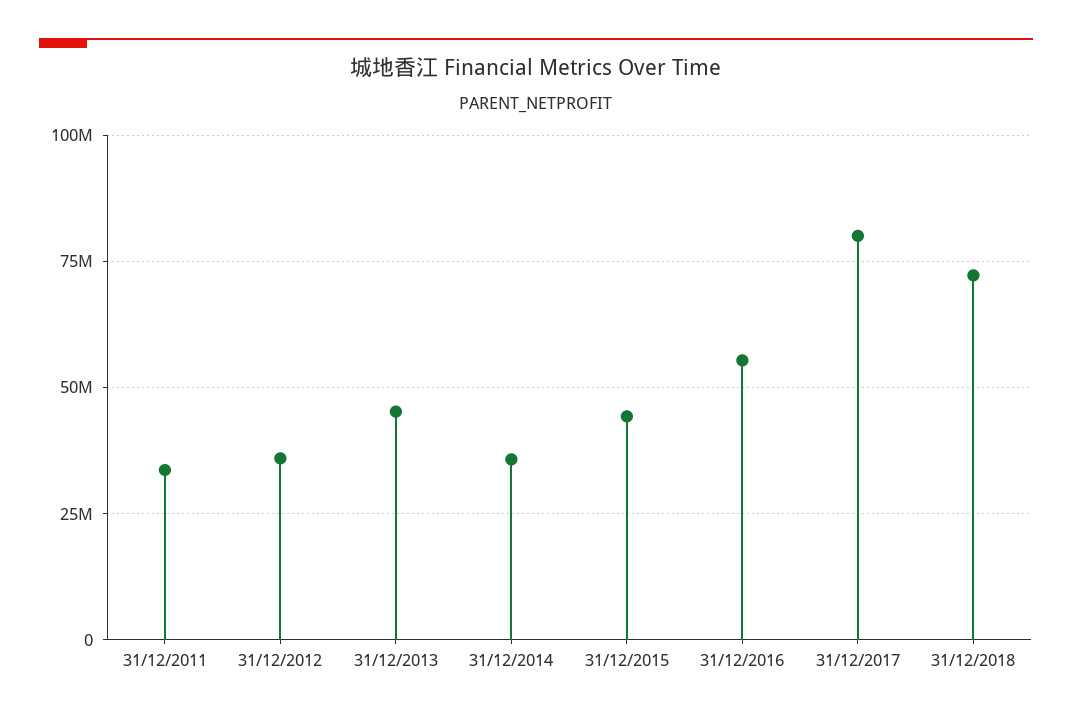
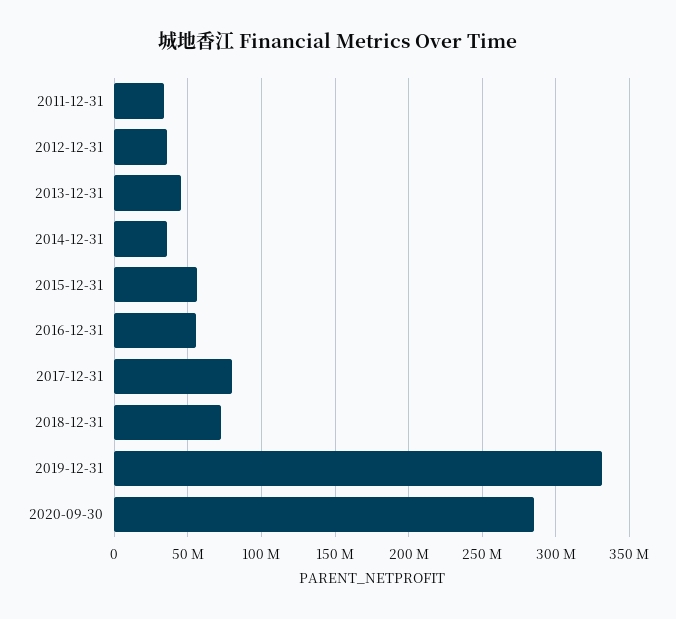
31/12/2015: 45000000 -> 55000000
2019-12-31: none -> 330000000
2020-09-30: none -> 285000000

